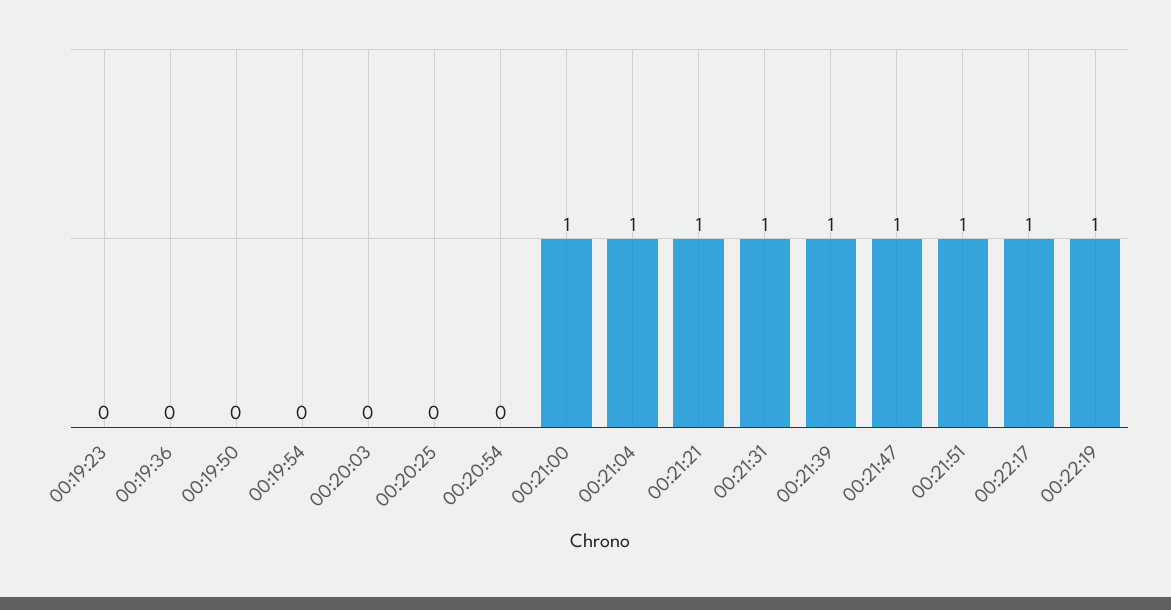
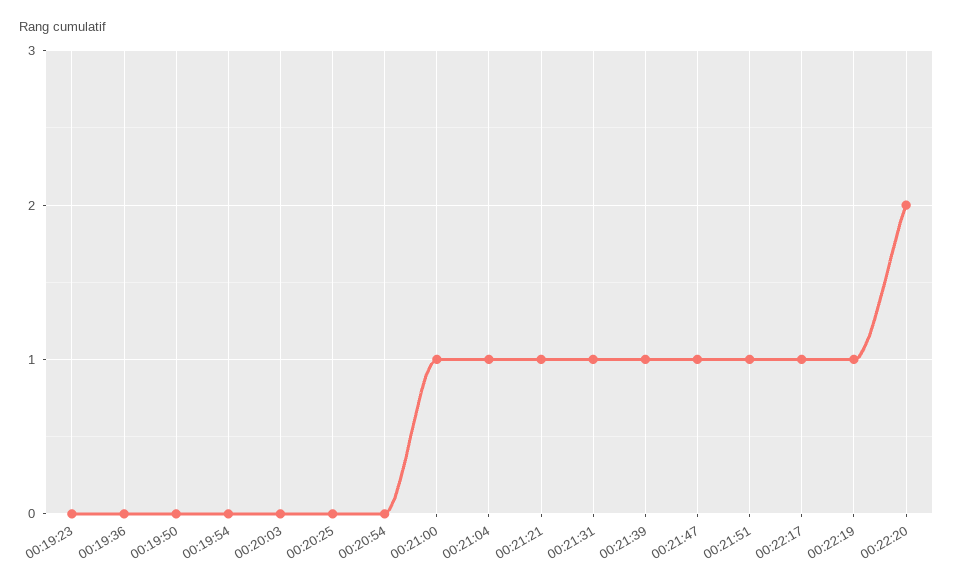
00:22:20: none -> 2

